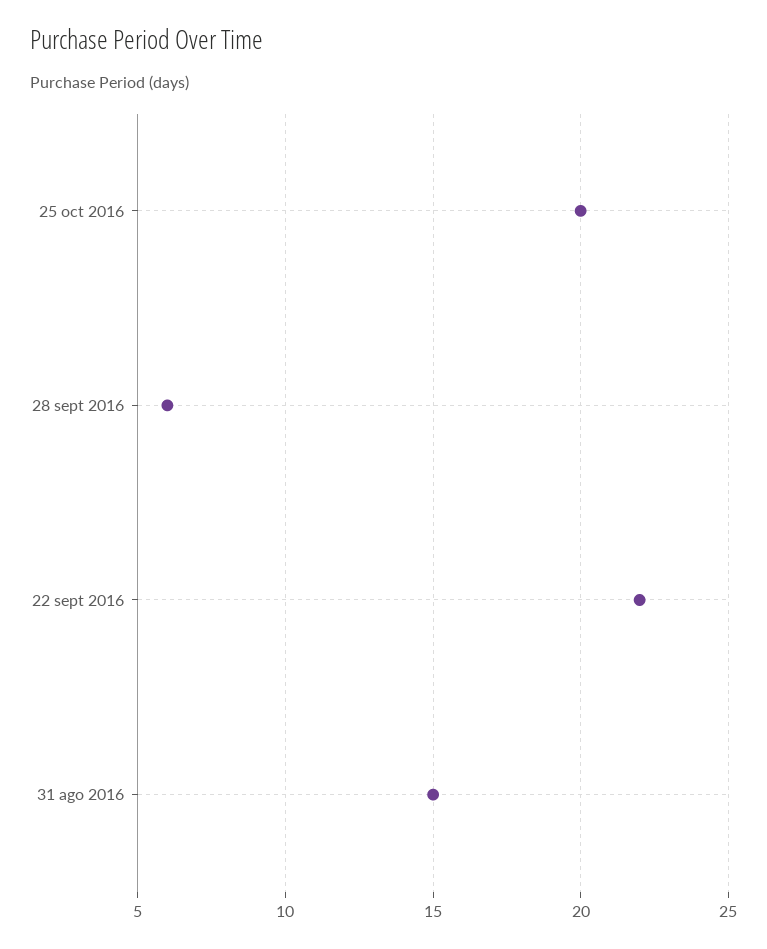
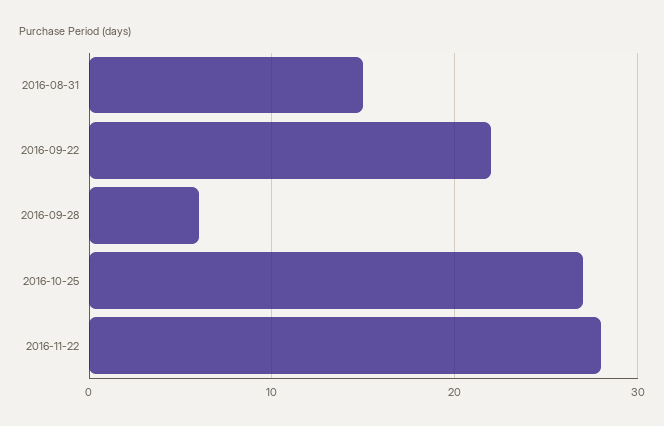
25 oct 2016: 20 -> 27
2016-11-22: none -> 28

